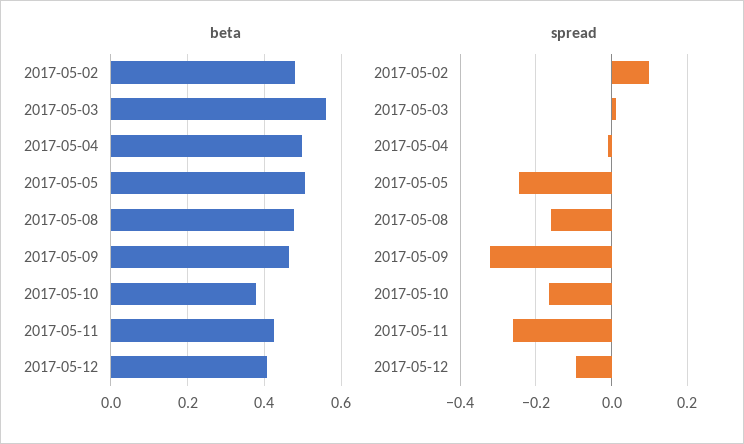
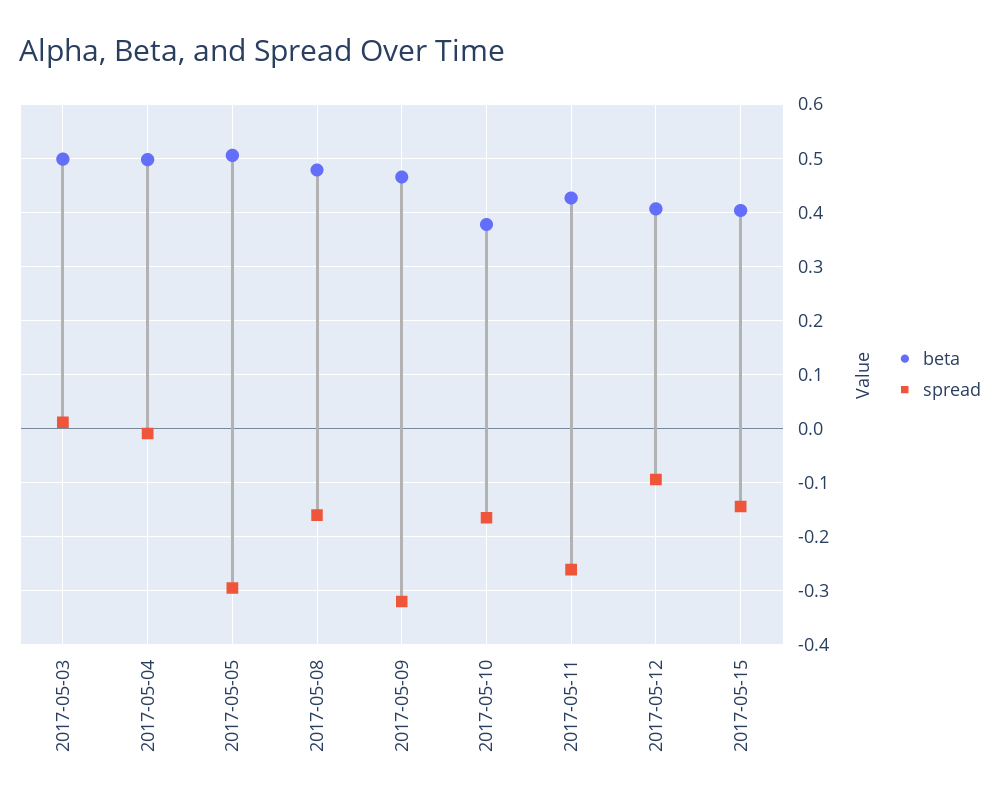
beta, 2017-05-02: 0.48 -> none
beta, 2017-05-03: 0.56 -> 0.5
spread, 2017-05-02: 0.1 -> none
spread, 2017-05-05: -0.24 -> -0.3
beta, 2017-05-15: none -> 0.4
spread, 2017-05-15: none -> -0.14

